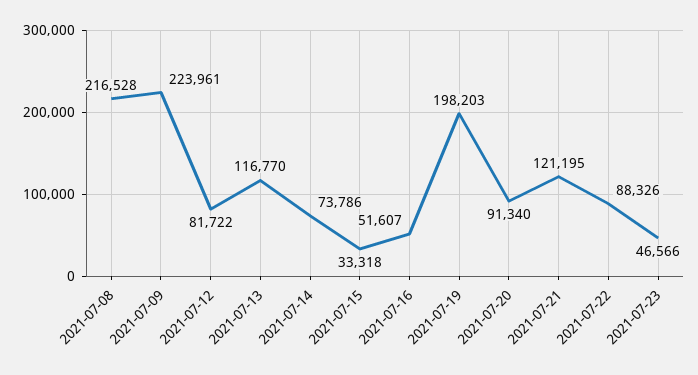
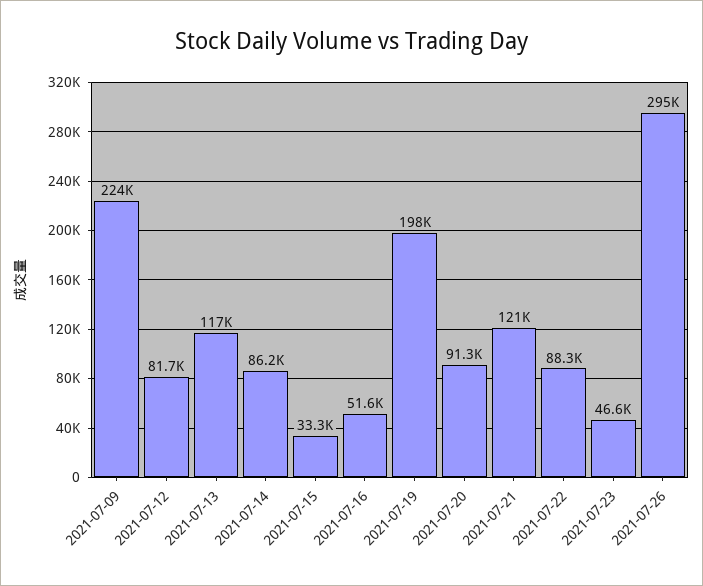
2021-07-08: 216528 -> none
2021-07-14: 73786 -> 86200
2021-07-26: none -> 295000

